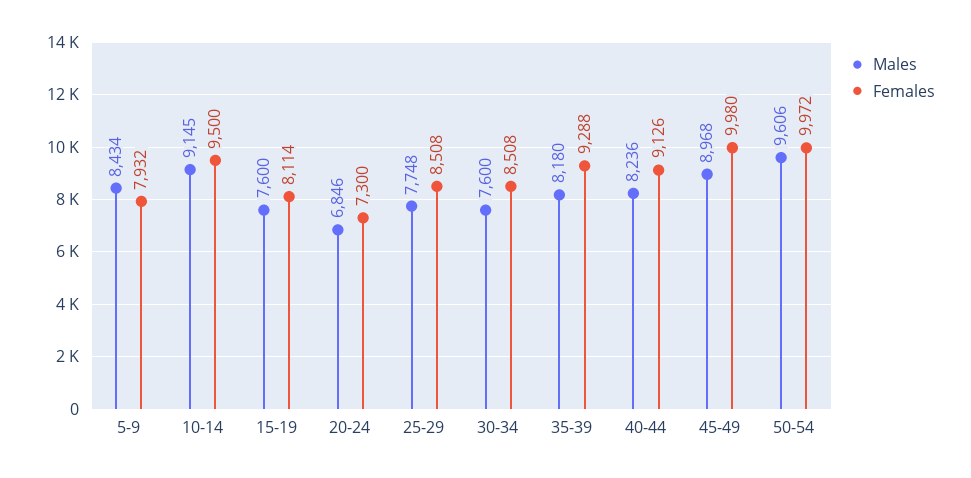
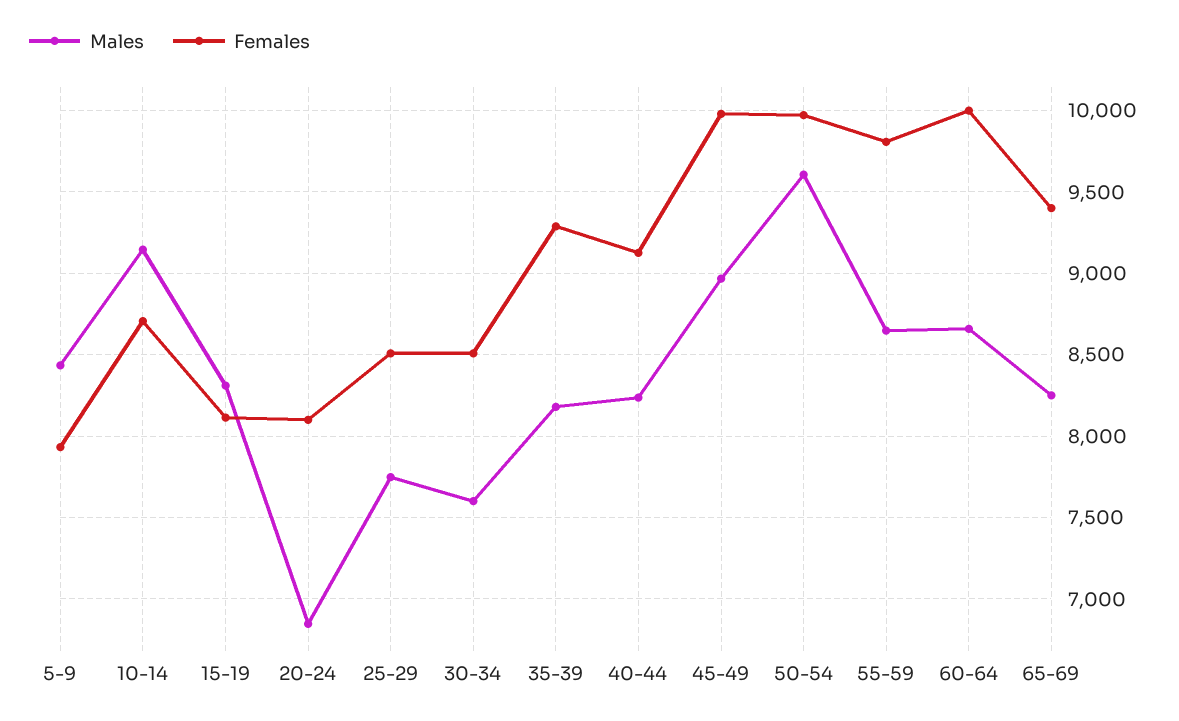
Females, 10-14: 9500 -> 8700
Males, 15-19: 7600 -> 8300
Females, 20-24: 7300 -> 8100
Males, 55-59: none -> 8650
Females, 55-59: none -> 9800
Males, 60-64: none -> 8650
Females, 60-64: none -> 10000
Males, 65-69: none -> 8250
Females, 65-69: none -> 9400

